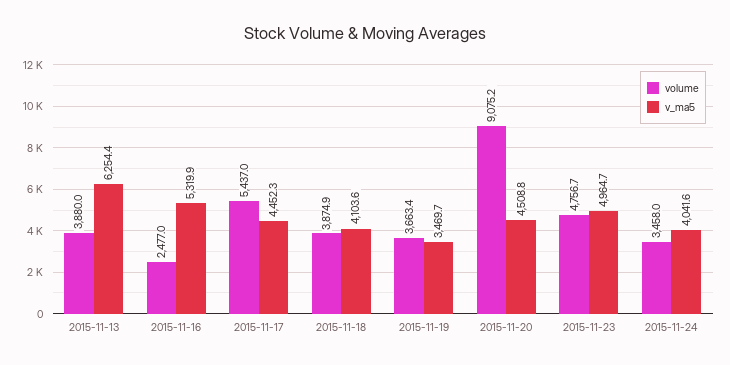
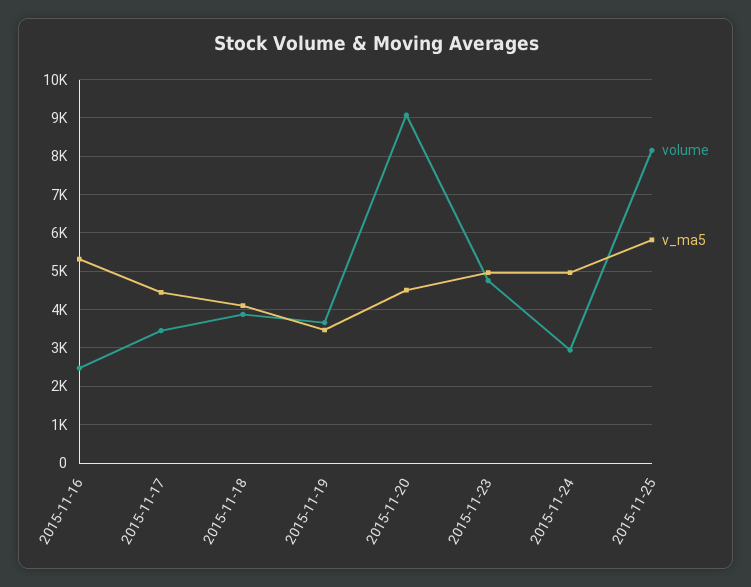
volume, 2015-11-13: 3880 -> none
v_ma5, 2015-11-13: 6254.4 -> none
volume, 2015-11-17: 5437 -> 3400
volume, 2015-11-24: 3458 -> 3000
v_ma5, 2015-11-24: 4041.6 -> 5000
volume, 2015-11-25: none -> 8200
v_ma5, 2015-11-25: none -> 5800

